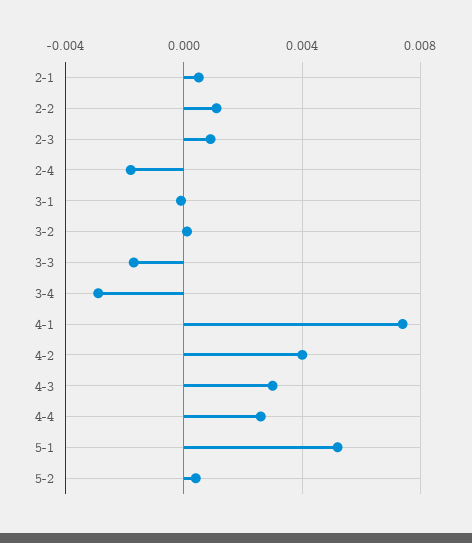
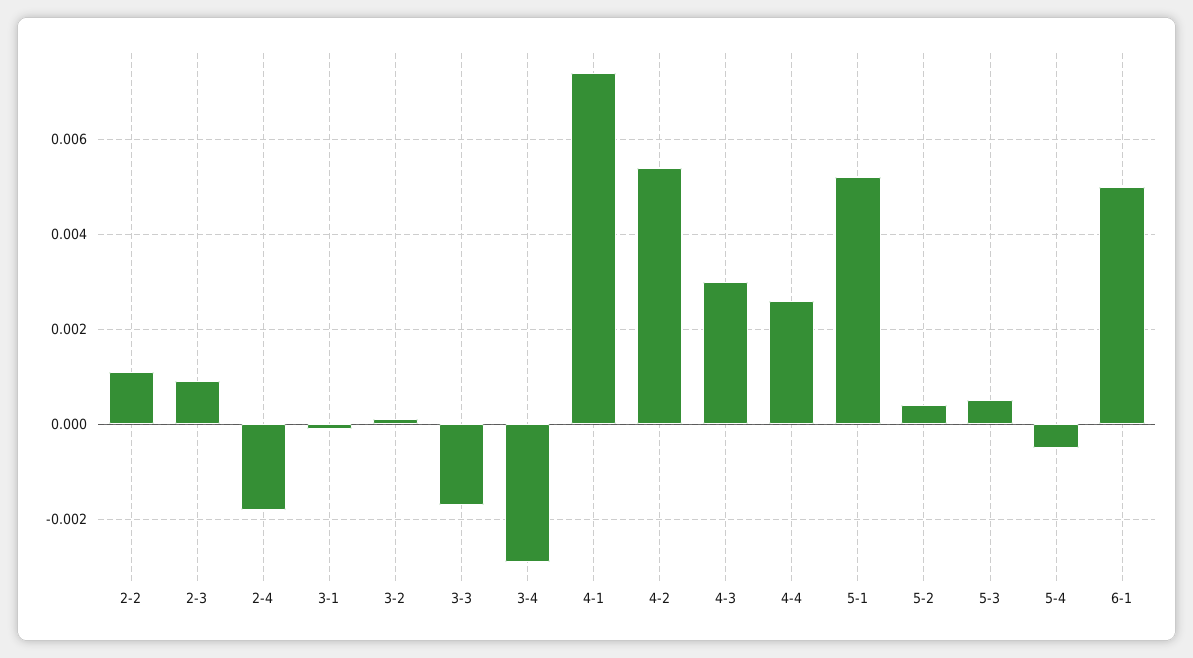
2-1: 0.0005 -> none
4-2: 0.004 -> 0.0055
5-3: none -> 0.0005
5-4: none -> -0.0005
6-1: none -> 0.005

